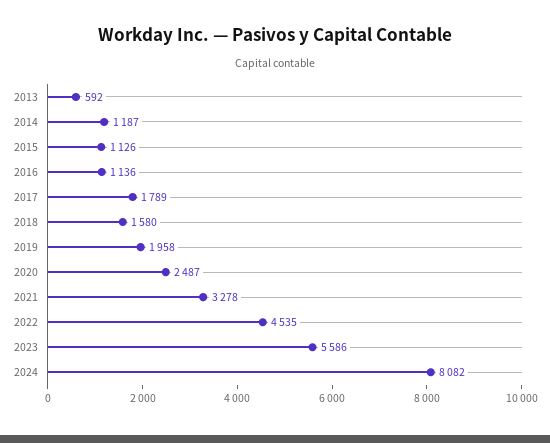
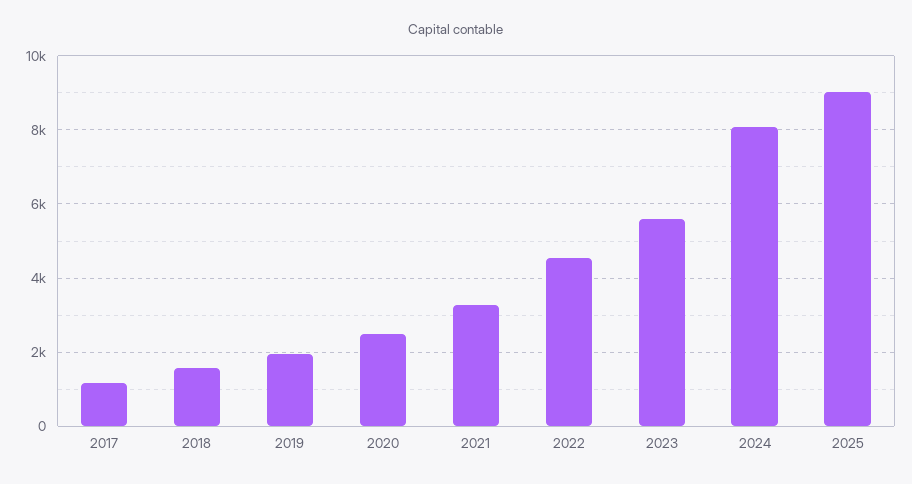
2013: 592 -> none
2014: 1187 -> none
2015: 1126 -> none
2016: 1136 -> none
2017: 1789 -> 1200
2025: none -> 9000

